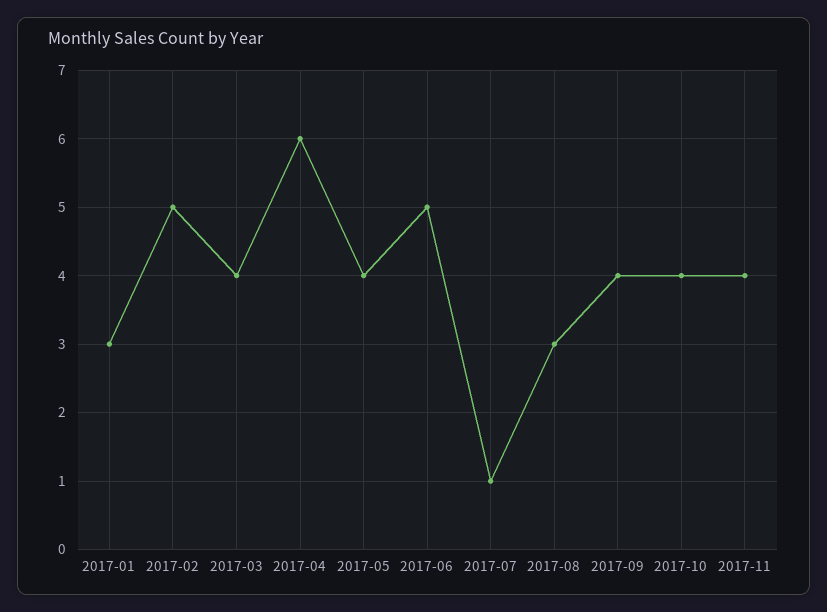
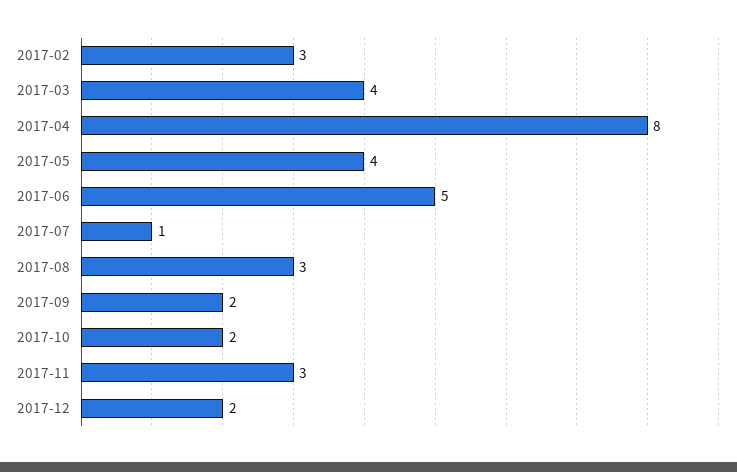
2017-01: 3 -> none
2017-02: 5 -> 3
2017-04: 6 -> 8
2017-09: 4 -> 2
2017-10: 4 -> 2
2017-11: 4 -> 3
2017-12: none -> 2

